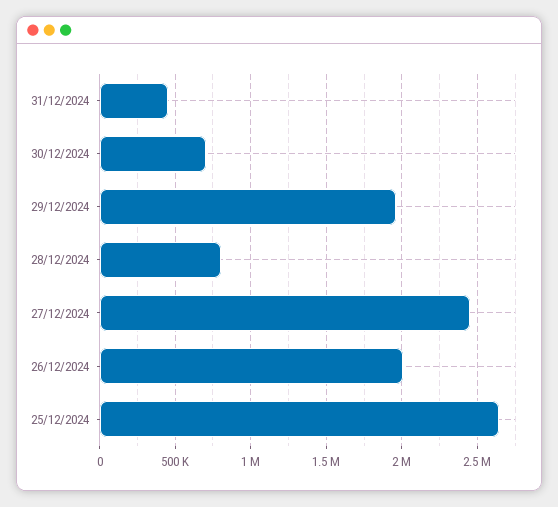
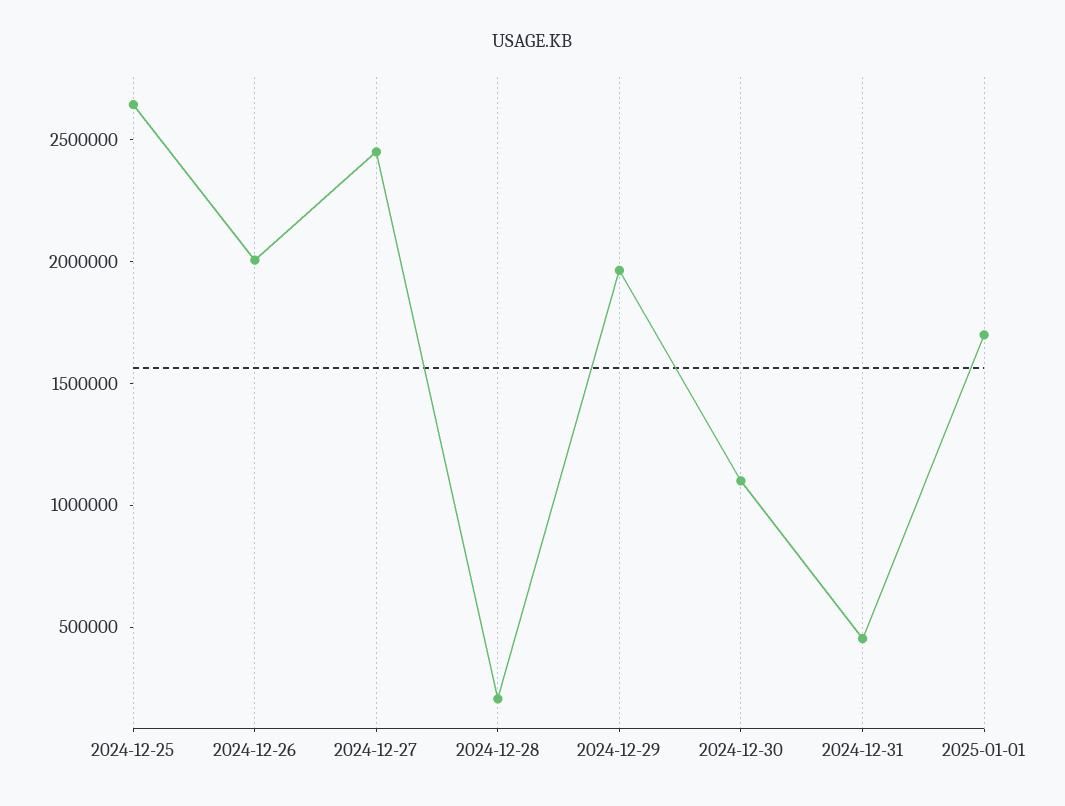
30/12/2024: 700000 -> 1100000
28/12/2024: 800000 -> 200000
2025-01-01: none -> 1700000

